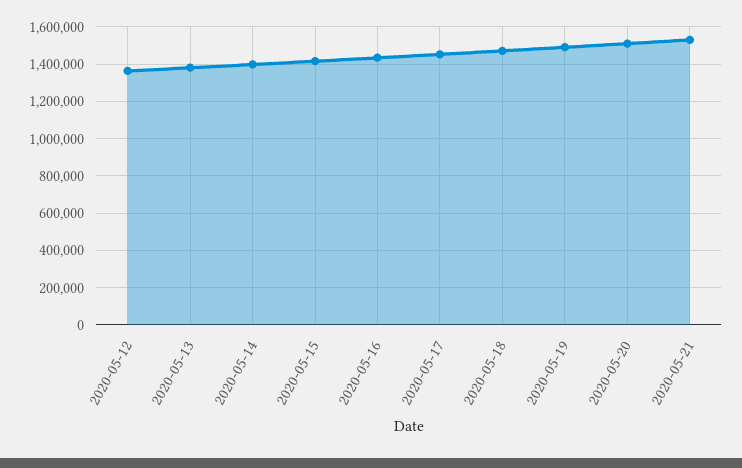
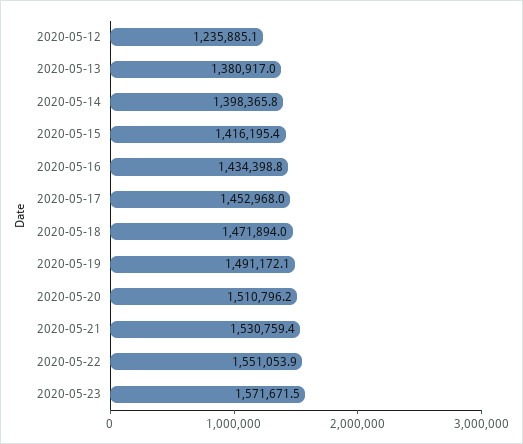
2020-05-12: 1350000 -> 1235885.1
2020-05-22: none -> 1551053.9
2020-05-23: none -> 1571671.5

